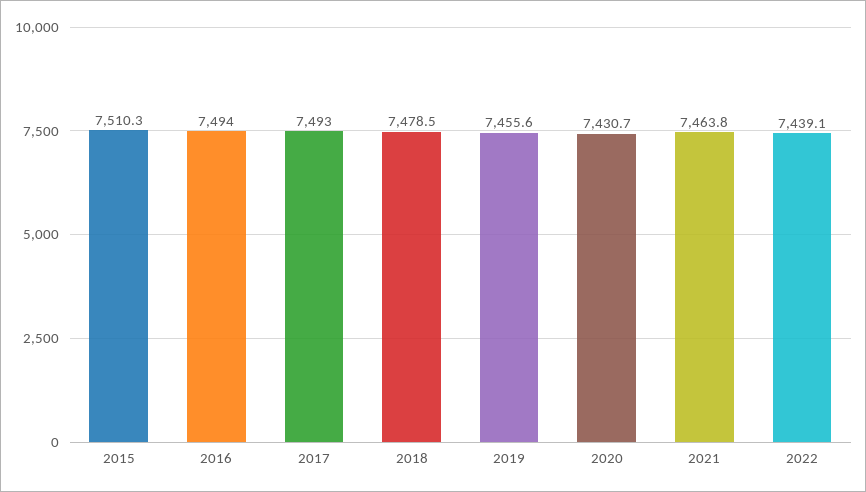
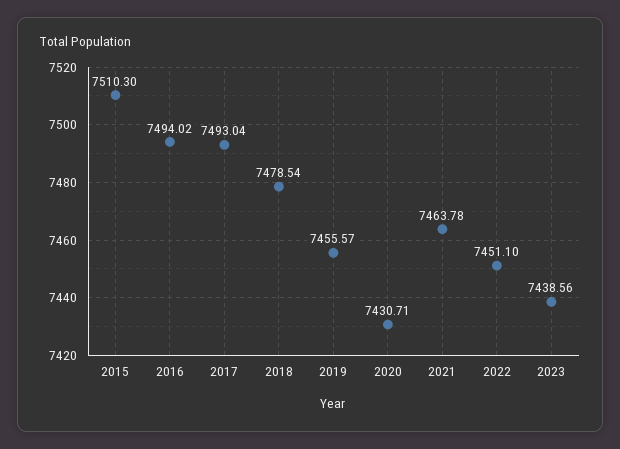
2022: 7439.1 -> 7451.1
2023: none -> 7438.56

